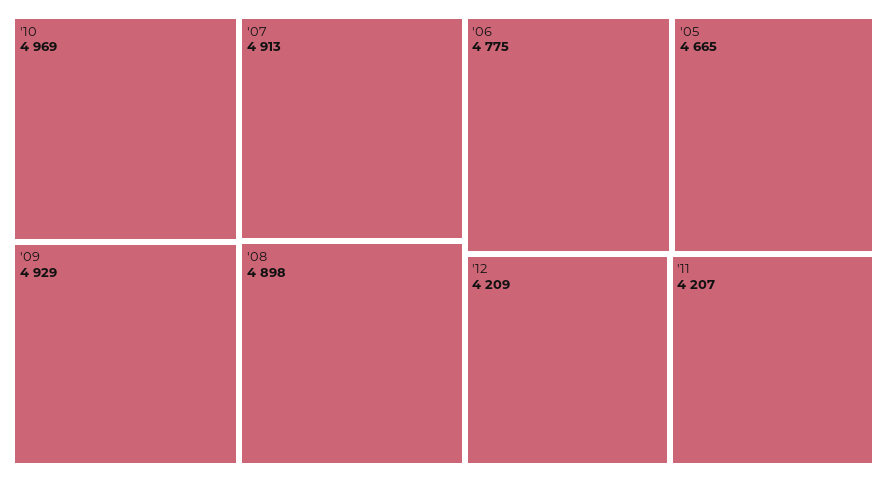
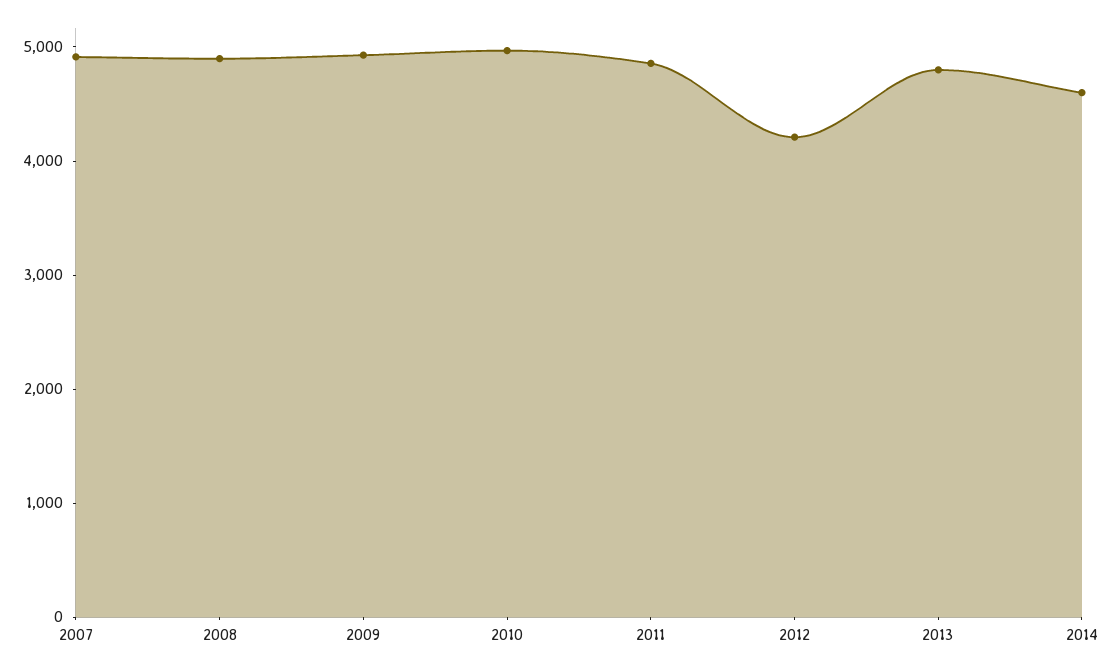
'06: 4775 -> none
'05: 4665 -> none
'11: 4207 -> 4800
2013: none -> 4800
2014: none -> 4600

